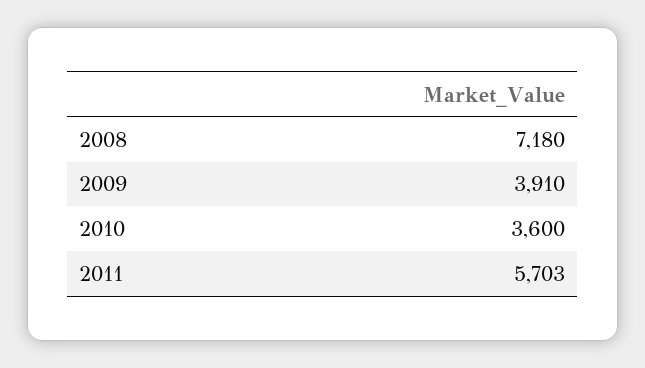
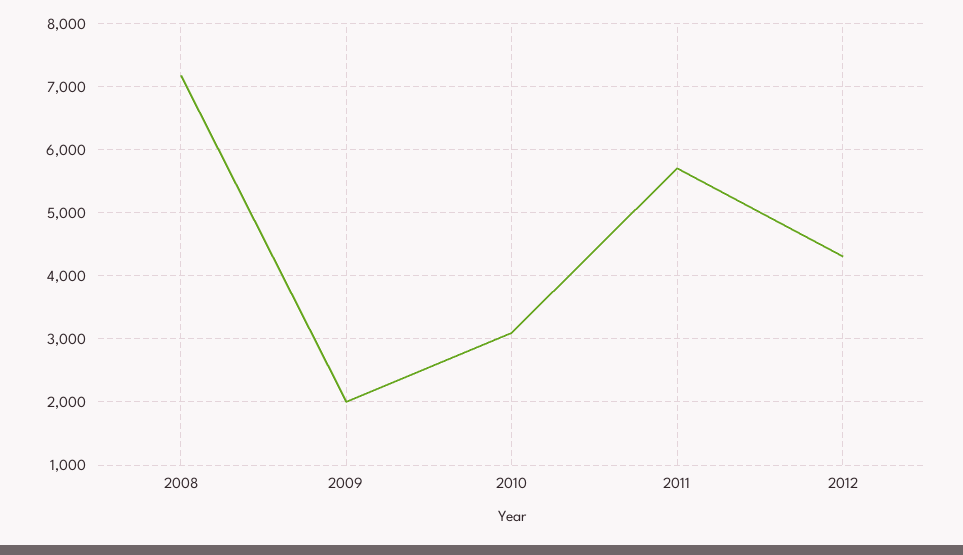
2009: 3910 -> 2000
2010: 3600 -> 3100
2012: none -> 4300

